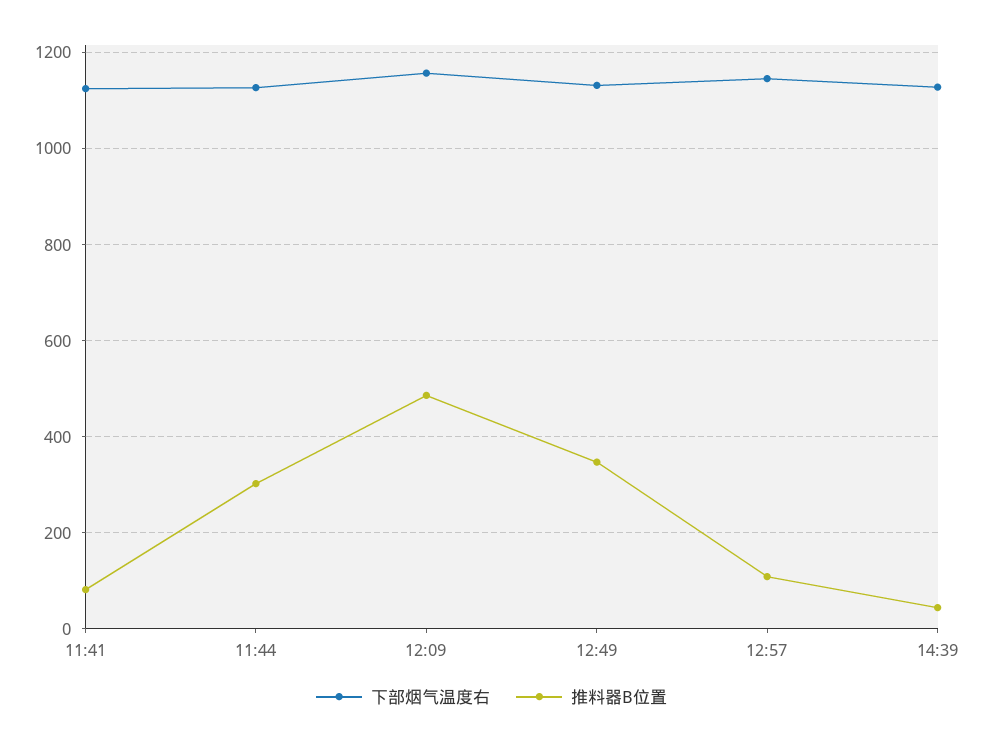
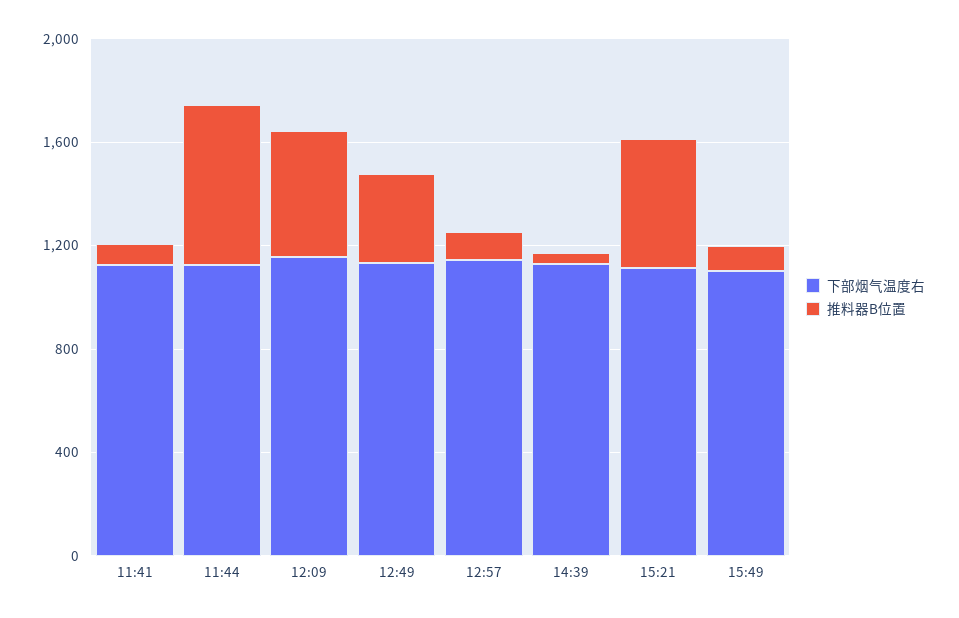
推料器B位置, 11:44: 300 -> 600
下部烟气温度右, 15:21: none -> 1100
推料器B位置, 15:21: none -> 500
下部烟气温度右, 15:49: none -> 1100
推料器B位置, 15:49: none -> 100

